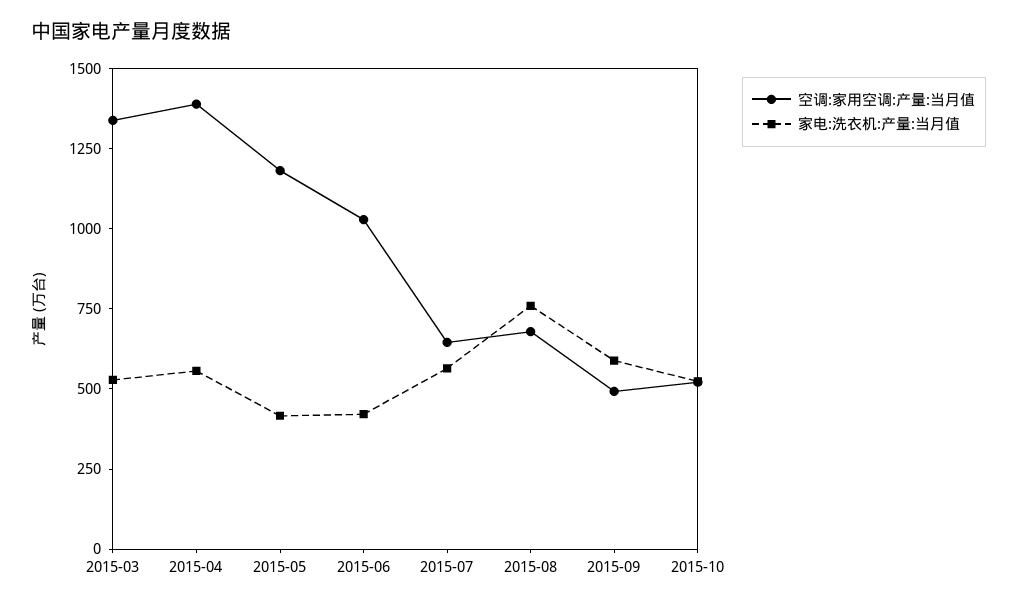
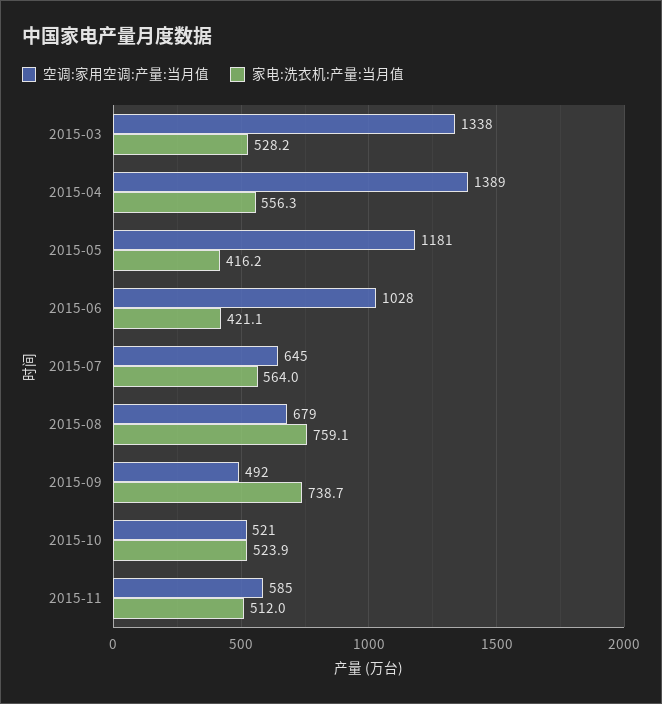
家电:洗衣机:产量:当月值, 2015-09: 600 -> 738.7
空调:家用空调:产量:当月值, 2015-11: none -> 585
家电:洗衣机:产量:当月值, 2015-11: none -> 512

